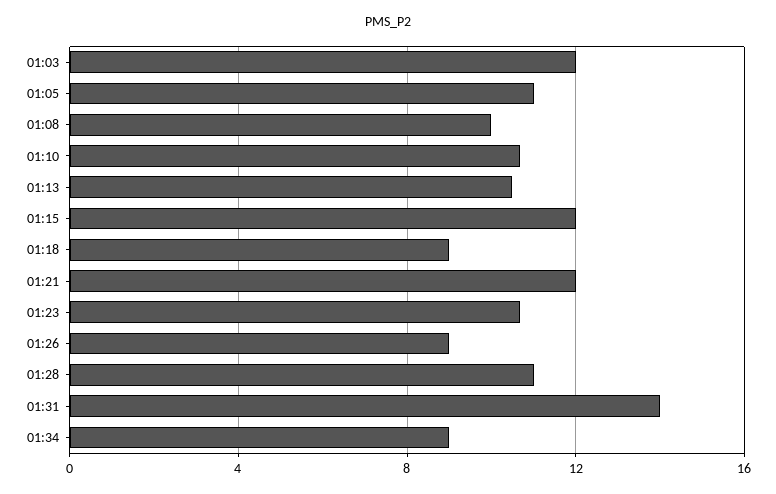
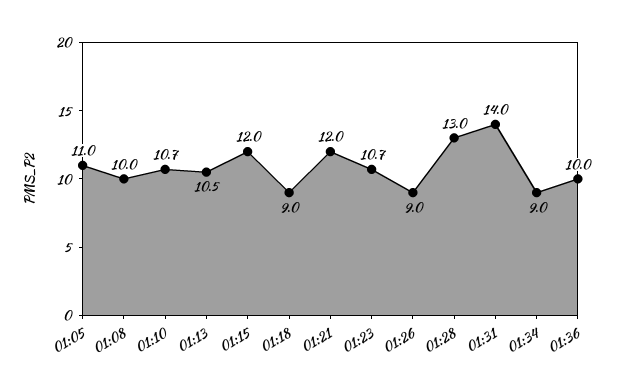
01:03: 12 -> none
01:28: 11 -> 13
01:36: none -> 10

